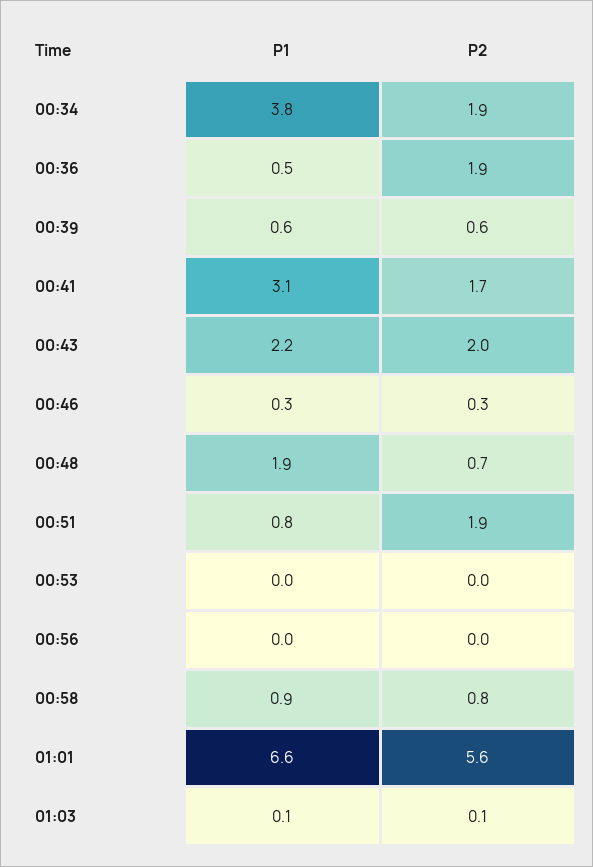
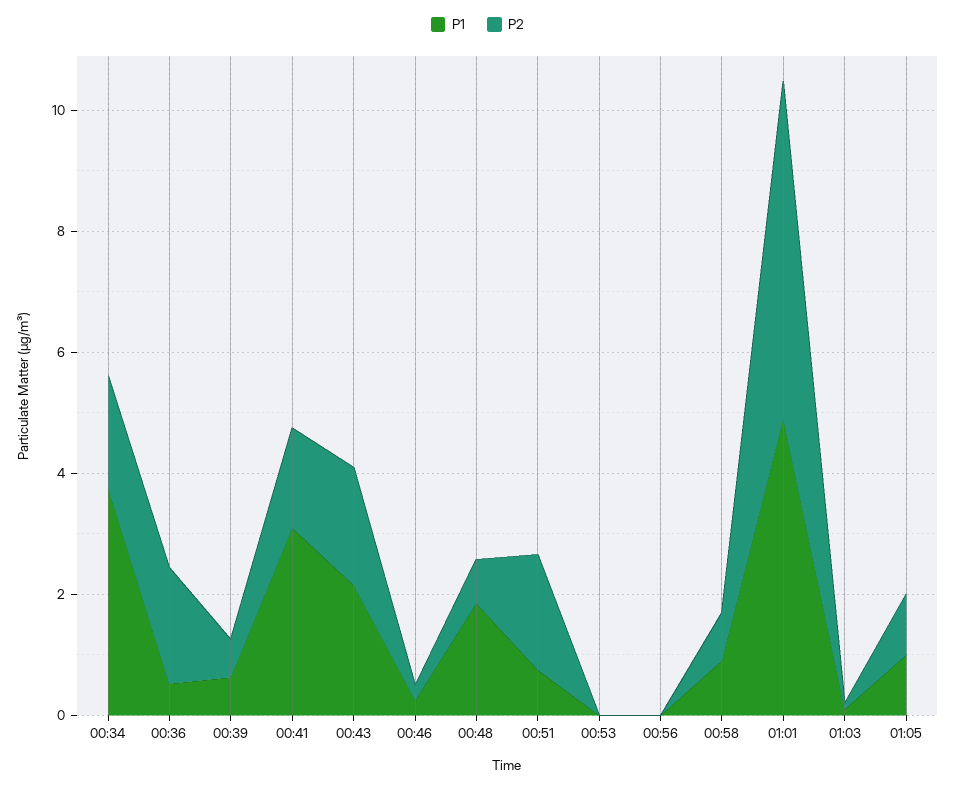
P1, 01:01: 6.6 -> 5
P1, 01:05: none -> 1
P2, 01:05: none -> 1

